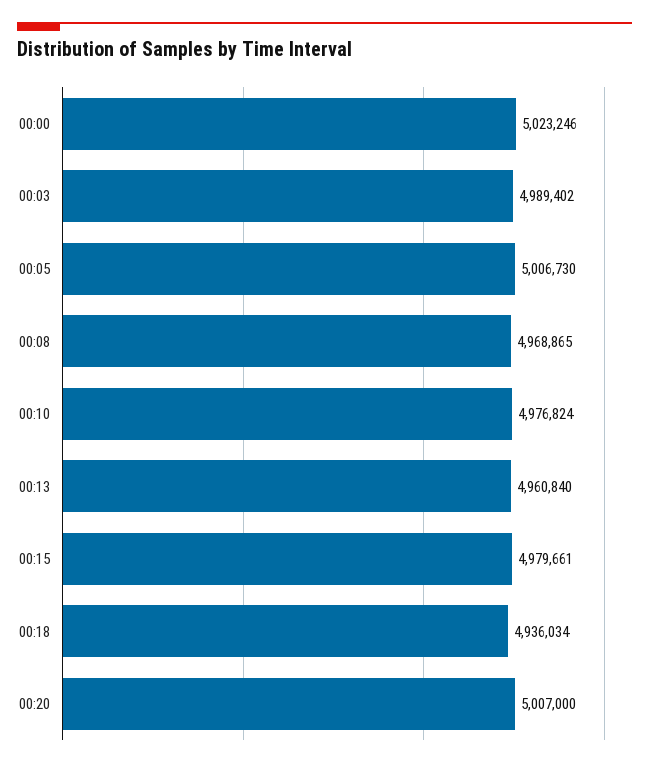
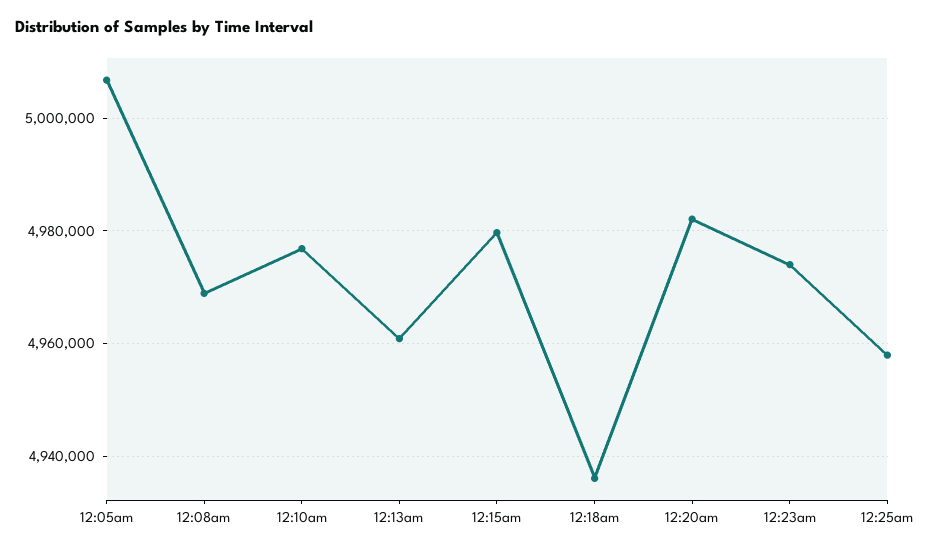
00:00: 5023246 -> none
00:03: 4989402 -> none
00:20: 5007000 -> 4982000
12:23am: none -> 4974000
12:25am: none -> 4958000

